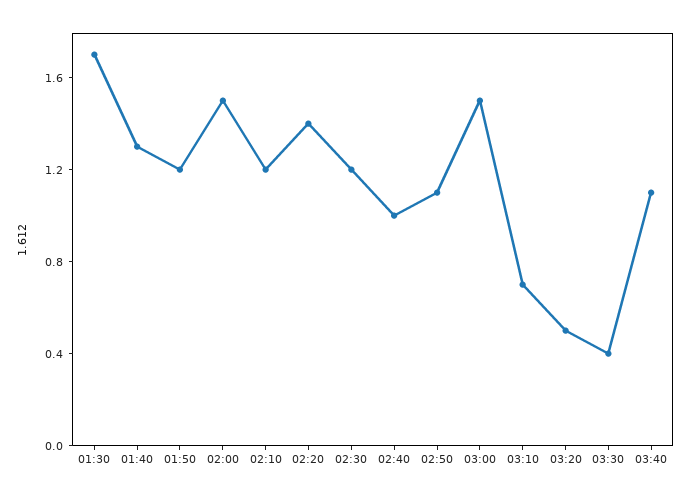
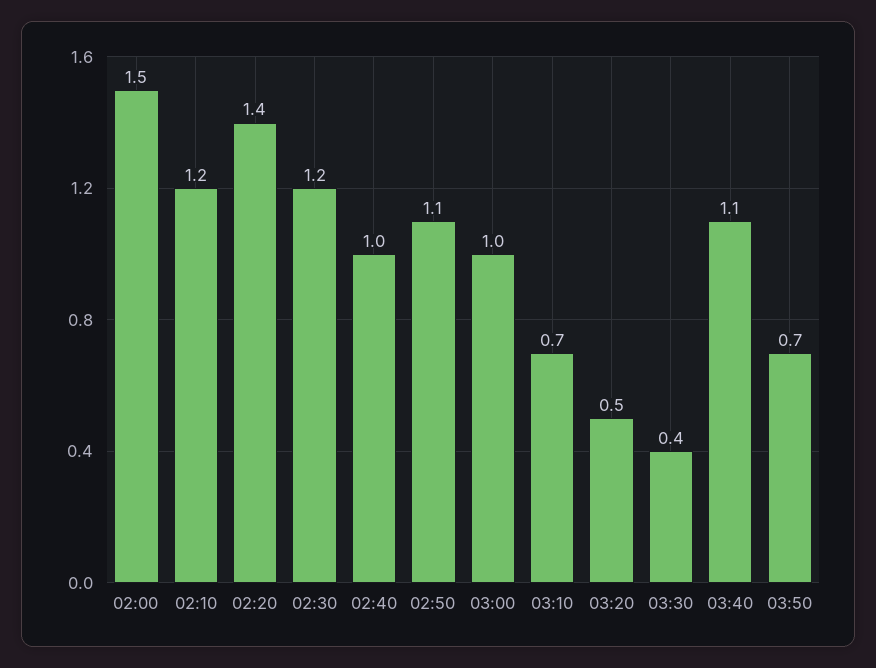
01:30: 1.7 -> none
01:40: 1.3 -> none
01:50: 1.2 -> none
03:00: 1.5 -> 1
03:50: none -> 0.7

